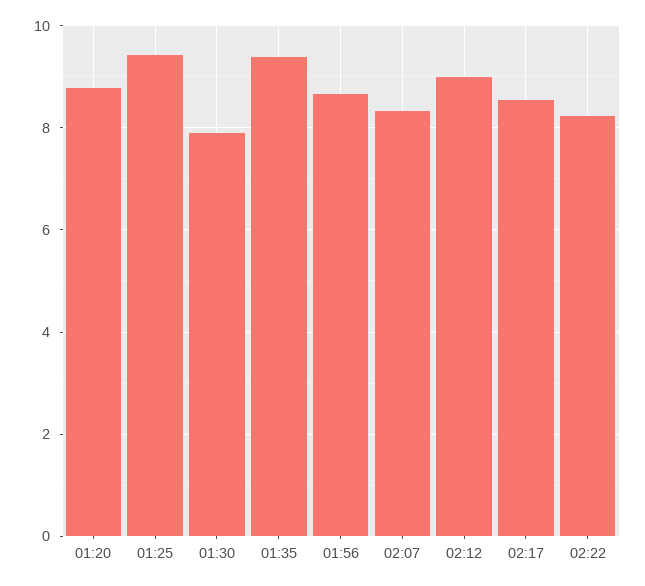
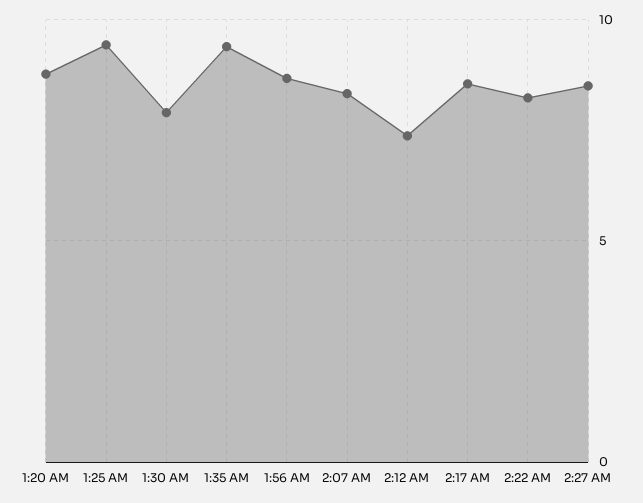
02:12: 9 -> 7.5
2:27 AM: none -> 8.5

